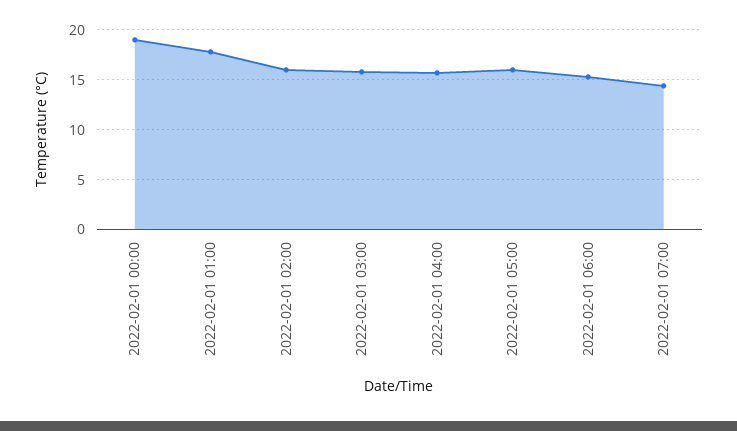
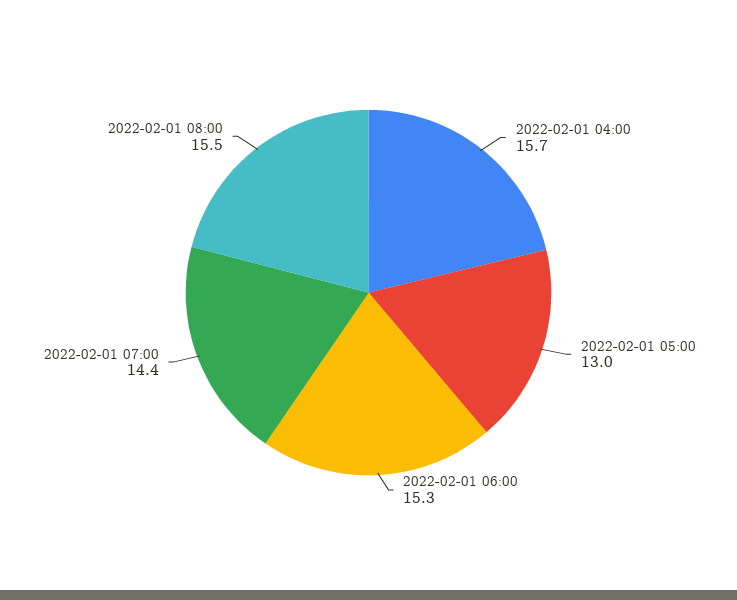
2022-02-01 00:00: 19 -> none
2022-02-01 01:00: 18 -> none
2022-02-01 02:00: 16 -> none
2022-02-01 03:00: 16 -> none
2022-02-01 05:00: 16 -> 13
2022-02-01 08:00: none -> 15.5

